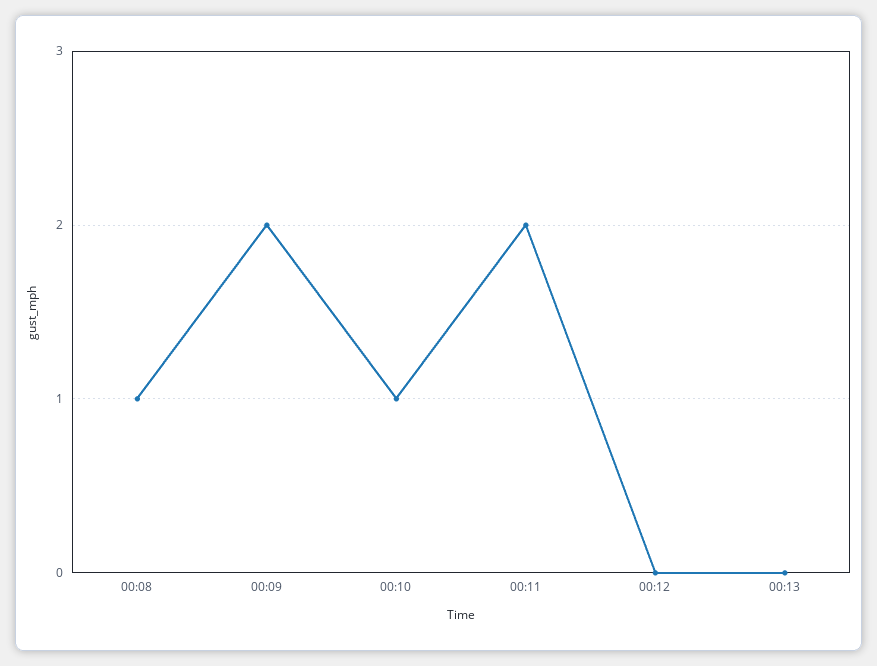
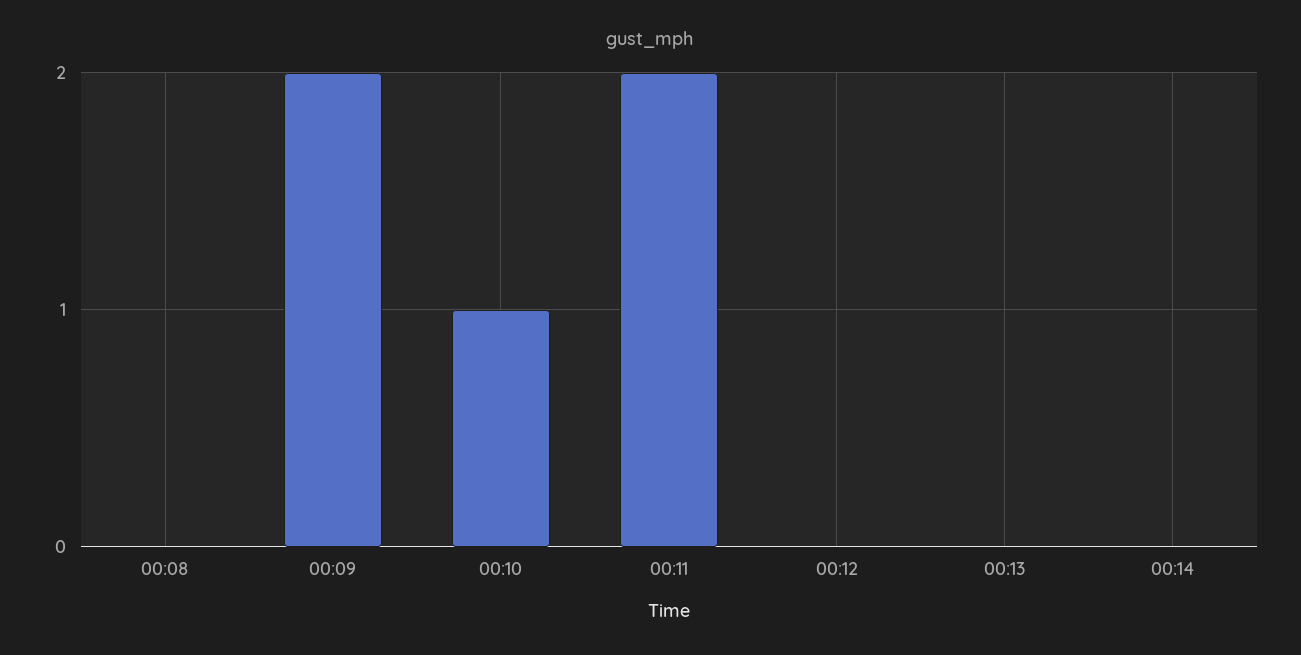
00:08: 1 -> 0
00:14: none -> 0

